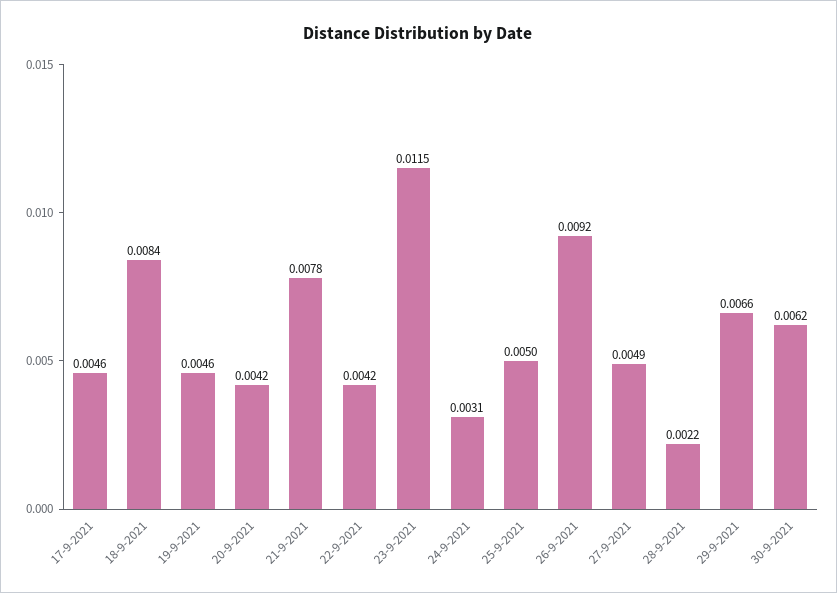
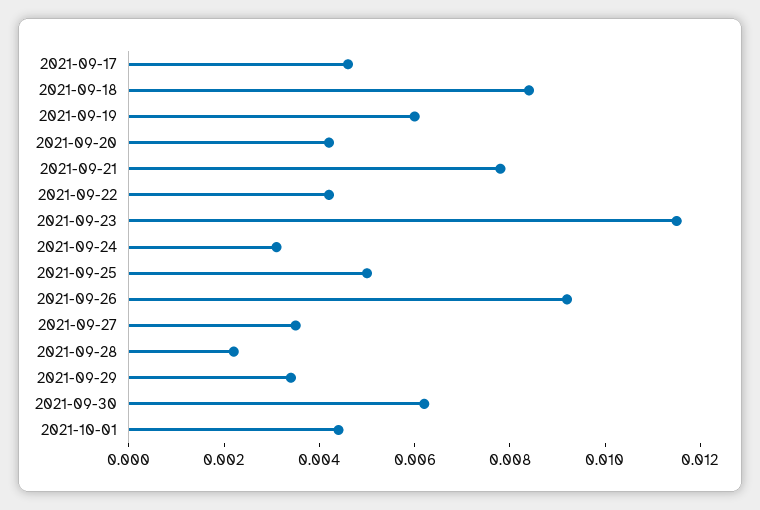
19-9-2021: 0.0046 -> 0.006
27-9-2021: 0.0049 -> 0.0035
29-9-2021: 0.0066 -> 0.0035
2021-10-01: none -> 0.0045

